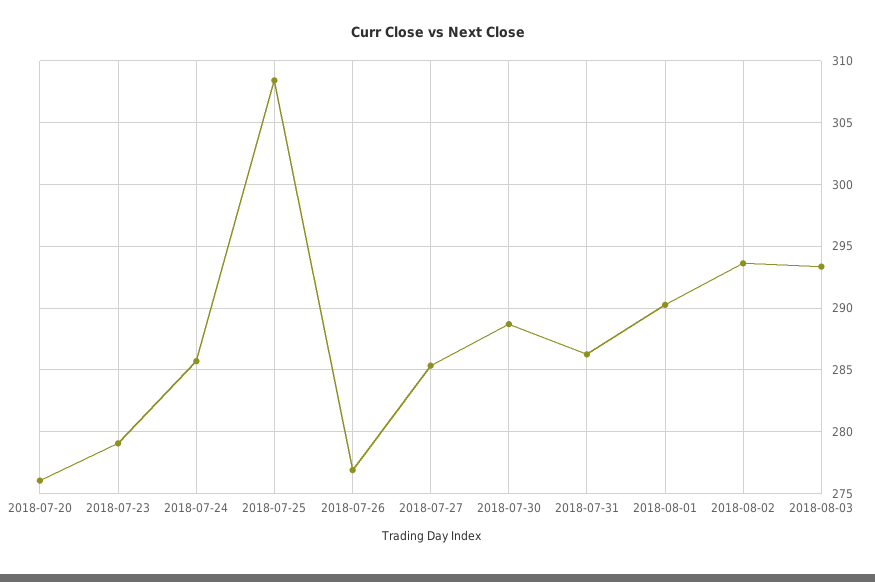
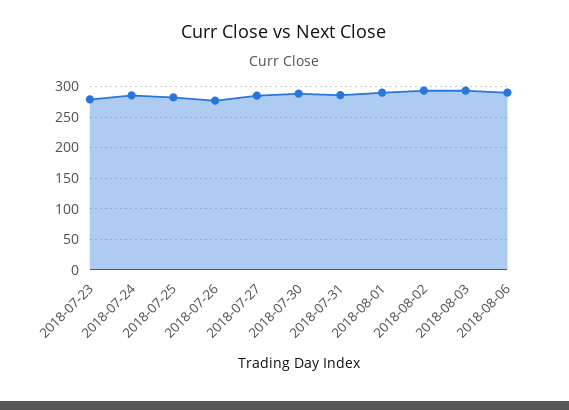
2018-07-20: 276 -> none
2018-07-25: 308.5 -> 280
2018-08-06: none -> 290

